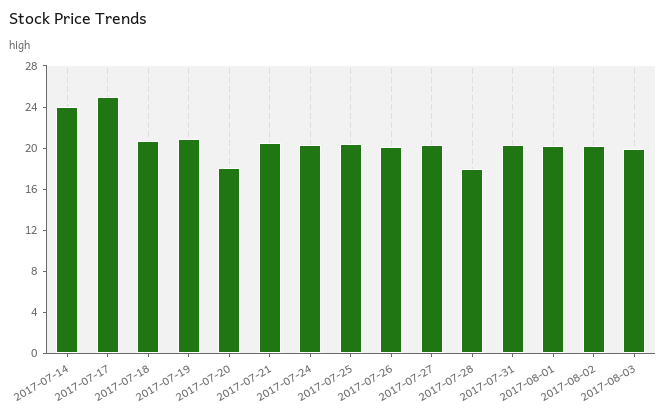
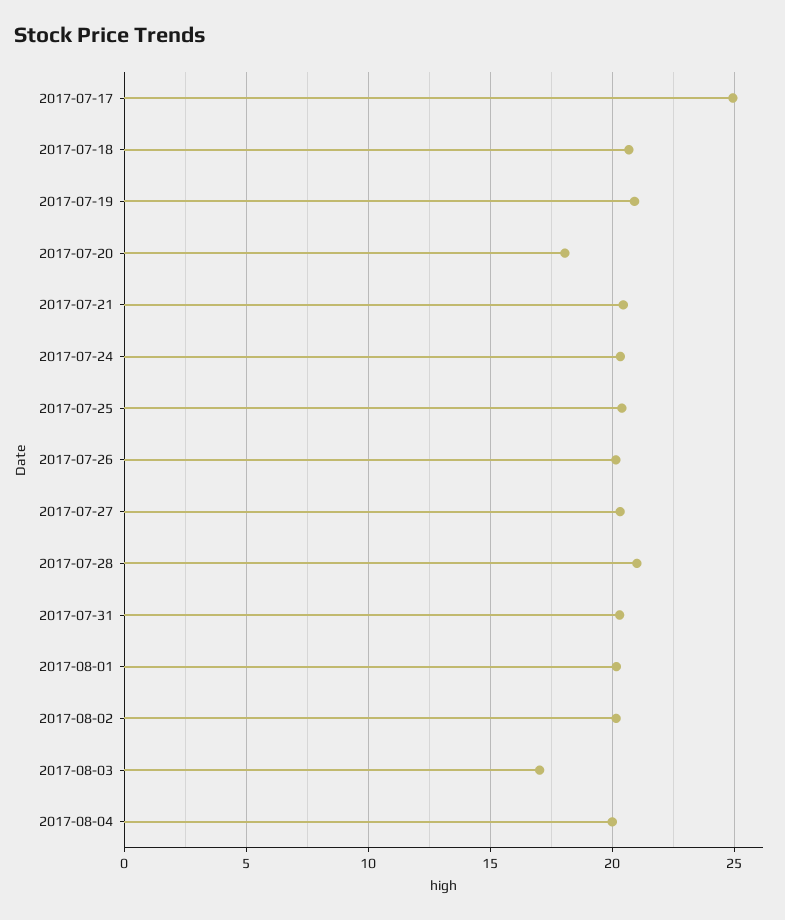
2017-07-14: 24 -> none
2017-07-28: 18 -> 21
2017-08-03: 20 -> 17
2017-08-04: none -> 20

